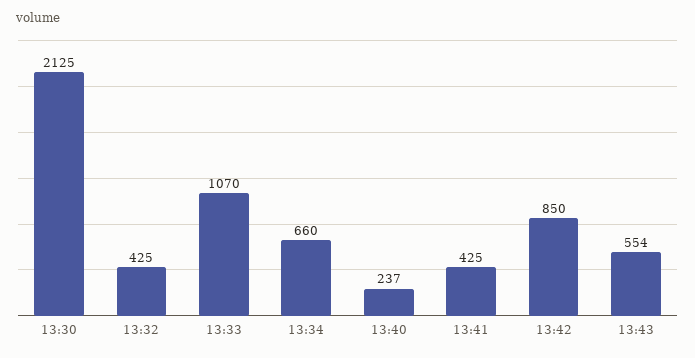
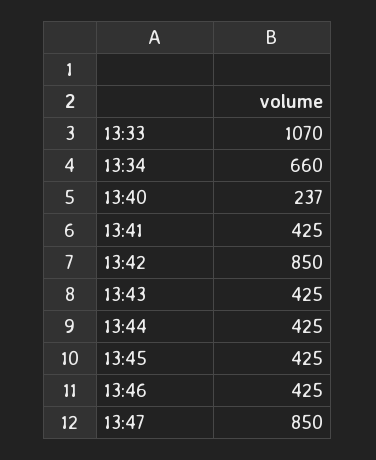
13:30: 2125 -> none
13:32: 425 -> none
13:43: 554 -> 425
13:44: none -> 425
13:45: none -> 425
13:46: none -> 425
13:47: none -> 850

